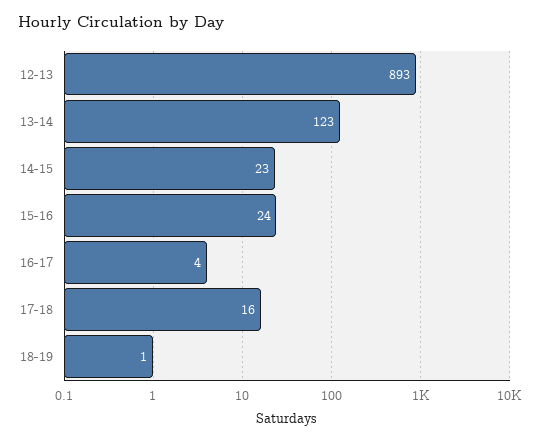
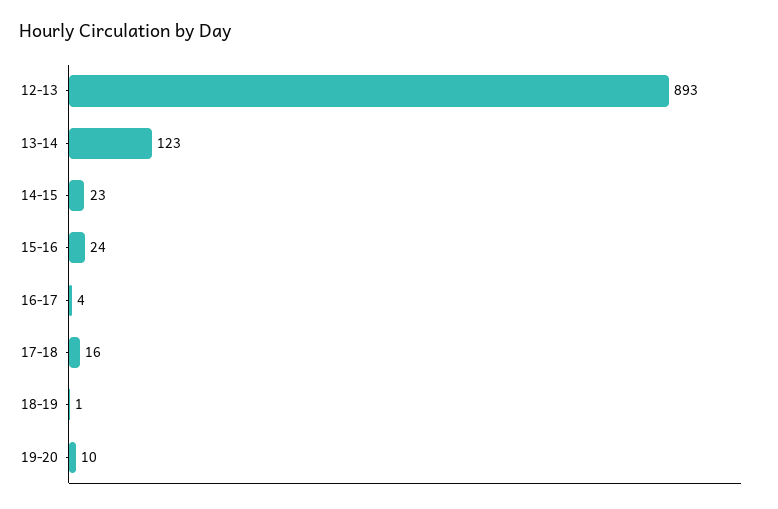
19-20: none -> 10

